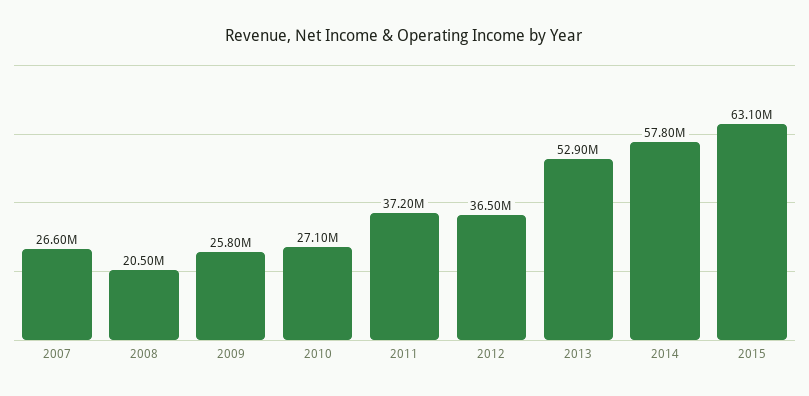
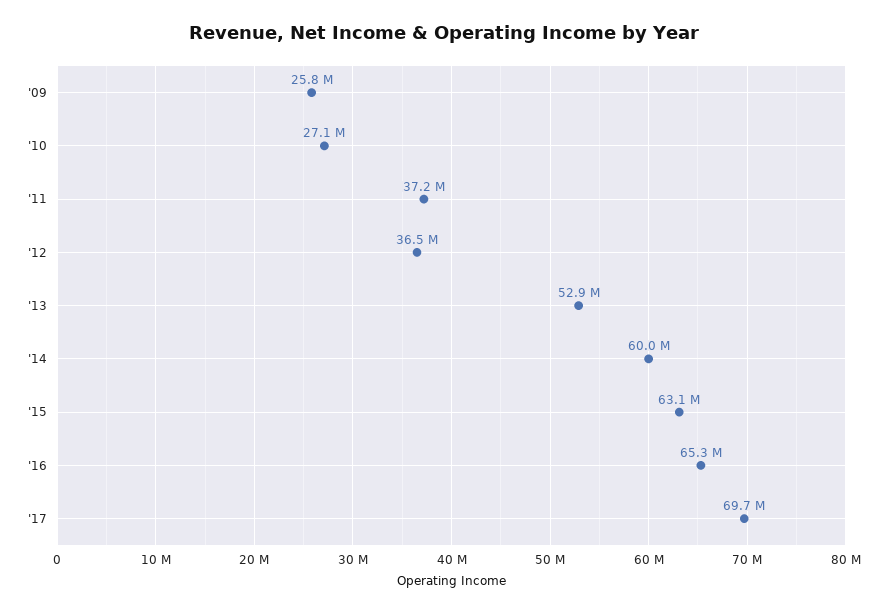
2007: 26600000 -> none
2008: 20500000 -> none
2014: 57800000 -> 60000000
'16: none -> 65300000
'17: none -> 69700000

